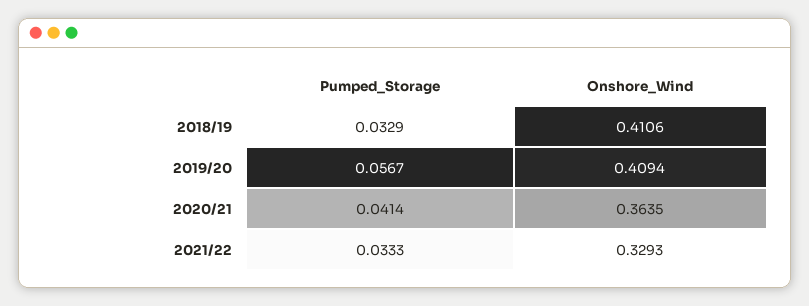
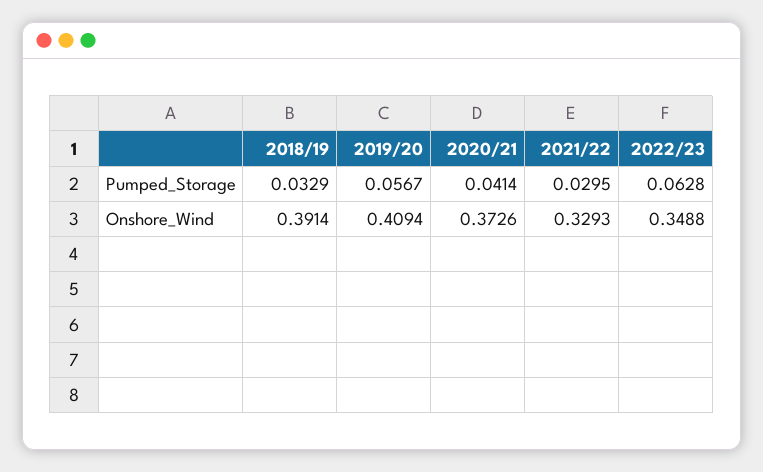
Onshore_Wind, 2018/19: 0.4106 -> 0.3914
Onshore_Wind, 2020/21: 0.3635 -> 0.3726
Pumped_Storage, 2021/22: 0.0333 -> 0.0295
Pumped_Storage, 2022/23: none -> 0.0628
Onshore_Wind, 2022/23: none -> 0.3488

